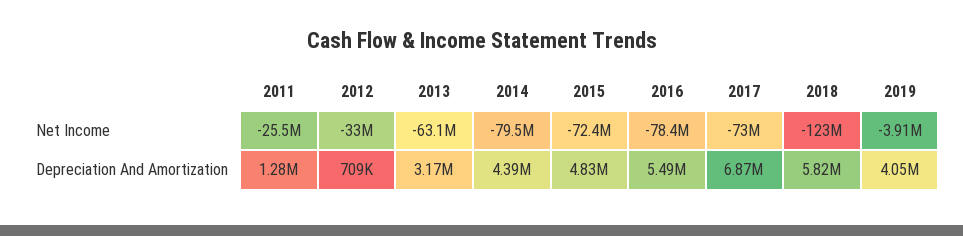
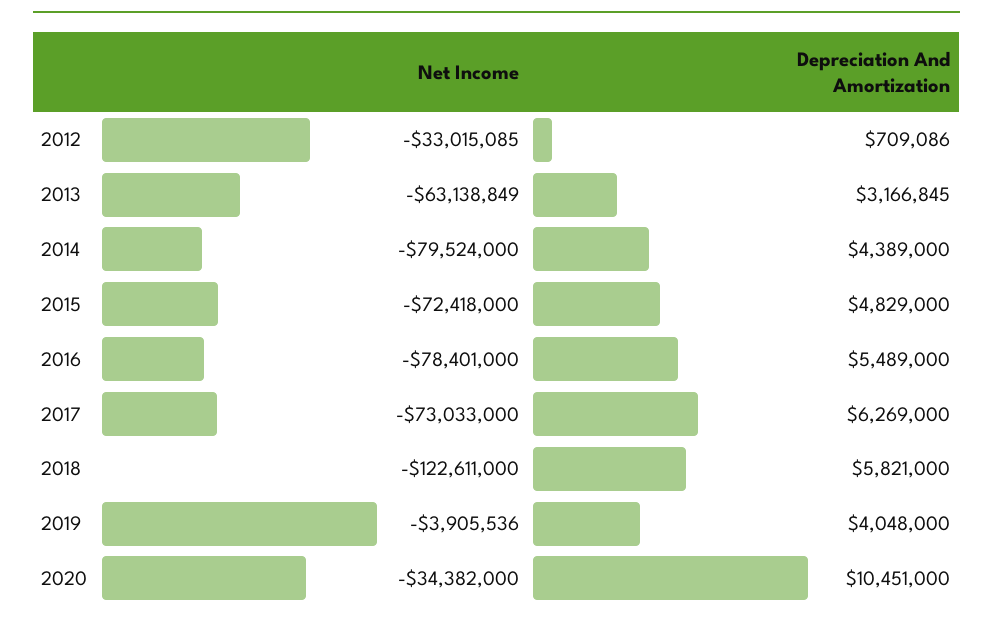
2011, Net Income: -25500000 -> none
2011, Depreciation And Amortization: 1280000 -> none
2017, Depreciation And Amortization: 6870000 -> 6269000
2020, Net Income: none -> -34382000
2020, Depreciation And Amortization: none -> 10451000

